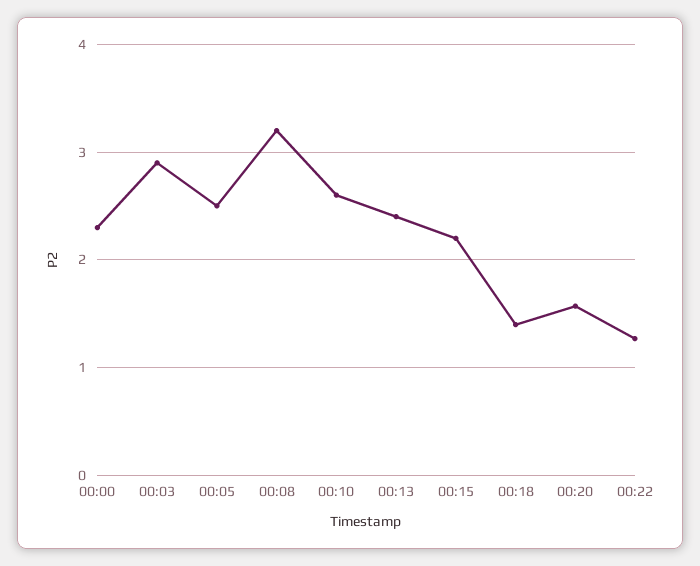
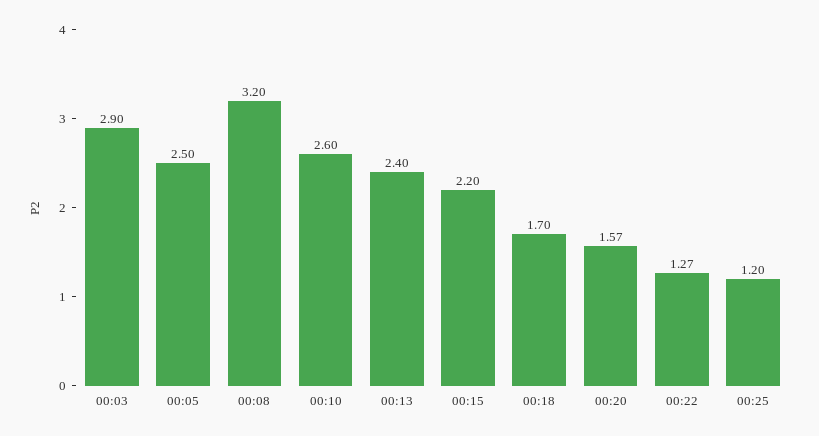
00:00: 2.3 -> none
00:18: 1.4 -> 1.7
00:25: none -> 1.2

